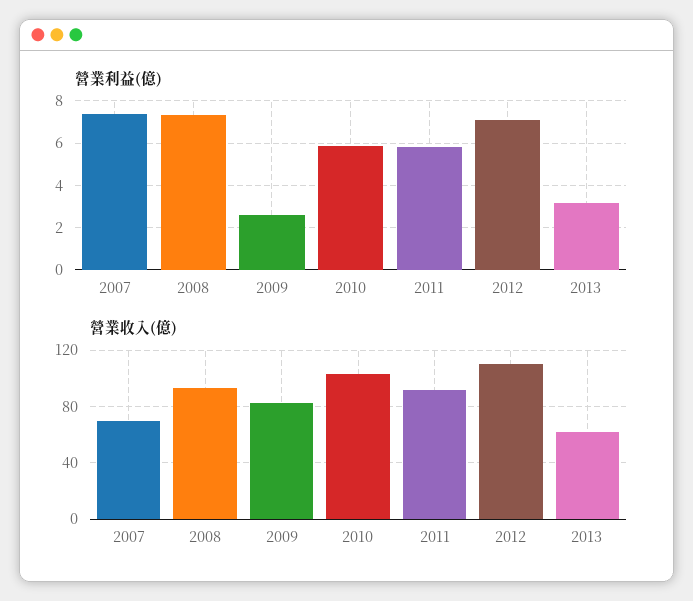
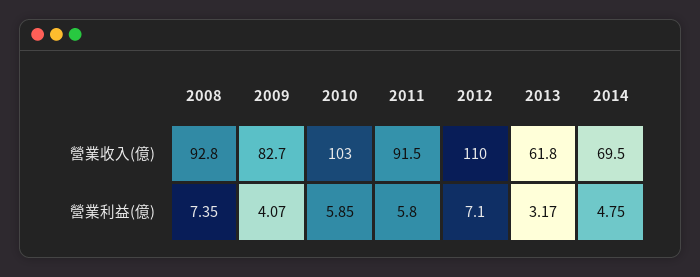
營業利益(億), 2007: 7.5 -> none
營業利益(億), 2009: 2.5 -> 4.07
營業收入(億), 2007: 70 -> none
營業收入(億), 2014: none -> 69.5
營業利益(億), 2014: none -> 4.75

